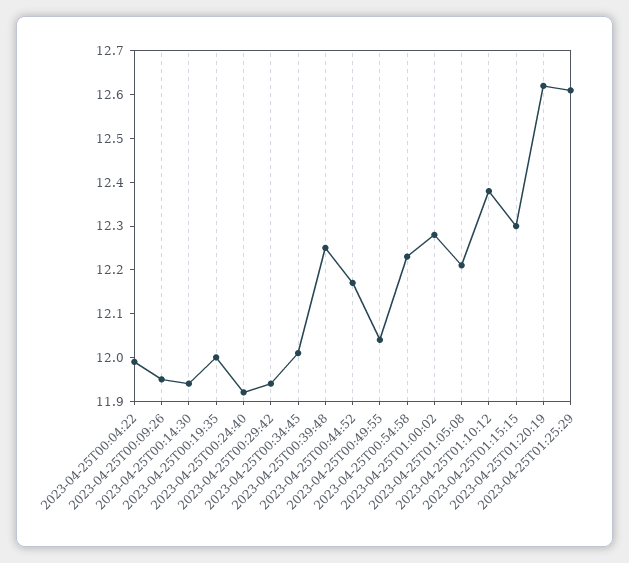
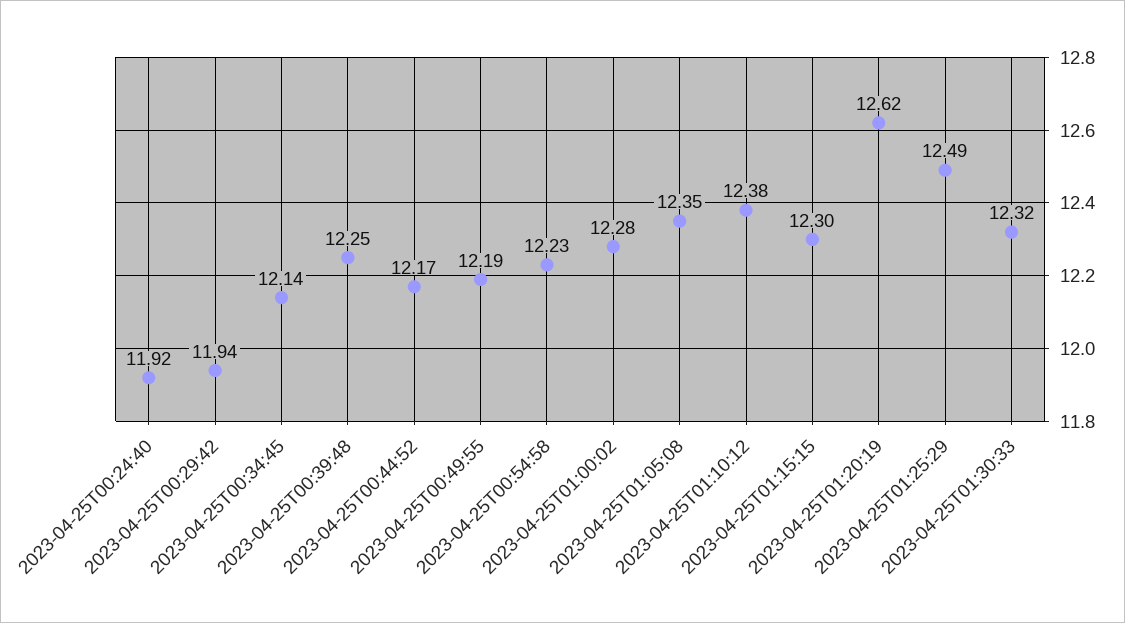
2023-04-25T00:04:22: 12 -> none
2023-04-25T00:09:26: 11.95 -> none
2023-04-25T00:14:30: 11.95 -> none
2023-04-25T00:19:35: 12 -> none
2023-04-25T00:34:45: 12 -> 12.14
2023-04-25T00:49:55: 12.05 -> 12.19
2023-04-25T01:05:08: 12.2 -> 12.35
2023-04-25T01:25:29: 12.6 -> 12.49
2023-04-25T01:30:33: none -> 12.32

